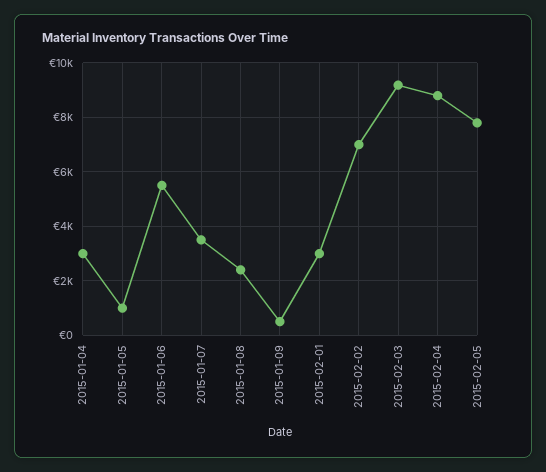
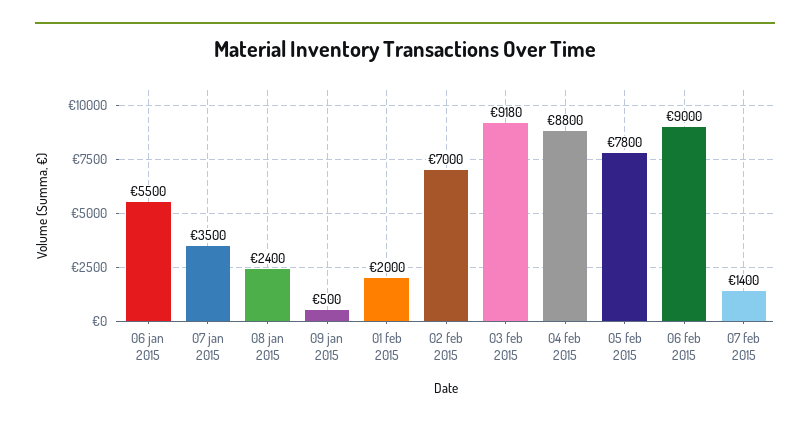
2015-01-04: 3000 -> none
2015-01-05: 1000 -> none
2015-02-01: 3000 -> 2000
06 feb 2015: none -> 9000
07 feb 2015: none -> 1400

